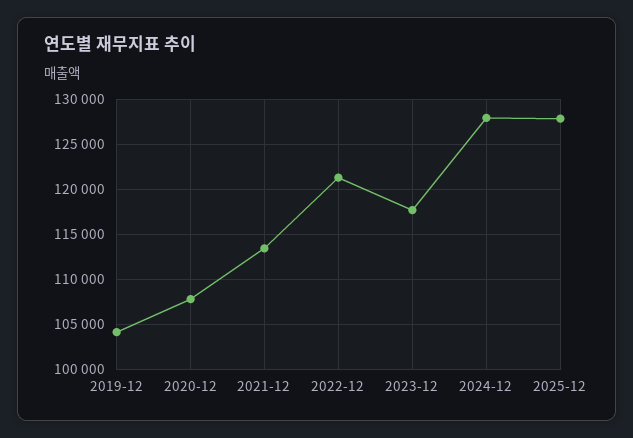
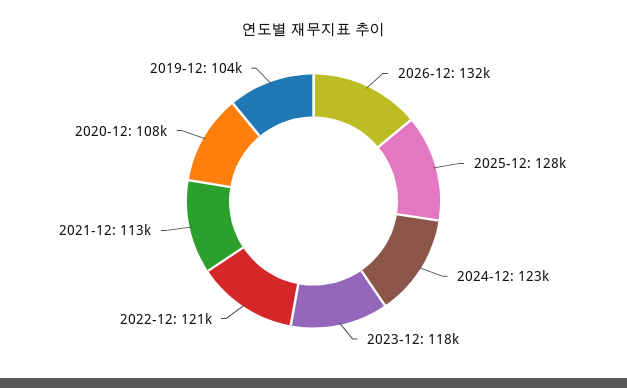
2024-12: 128000 -> 123000
2026-12: none -> 132000

